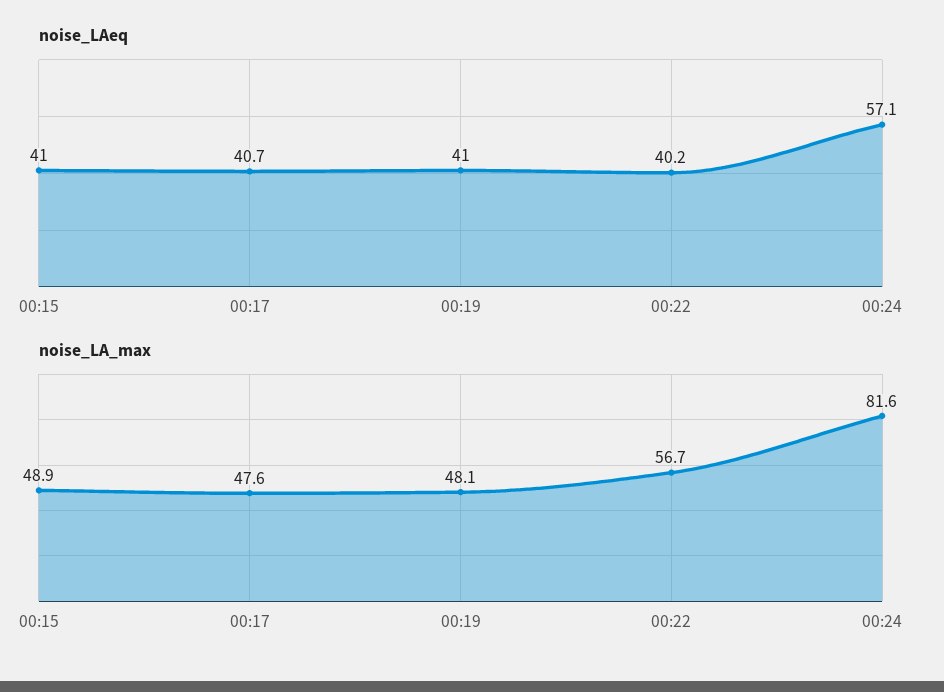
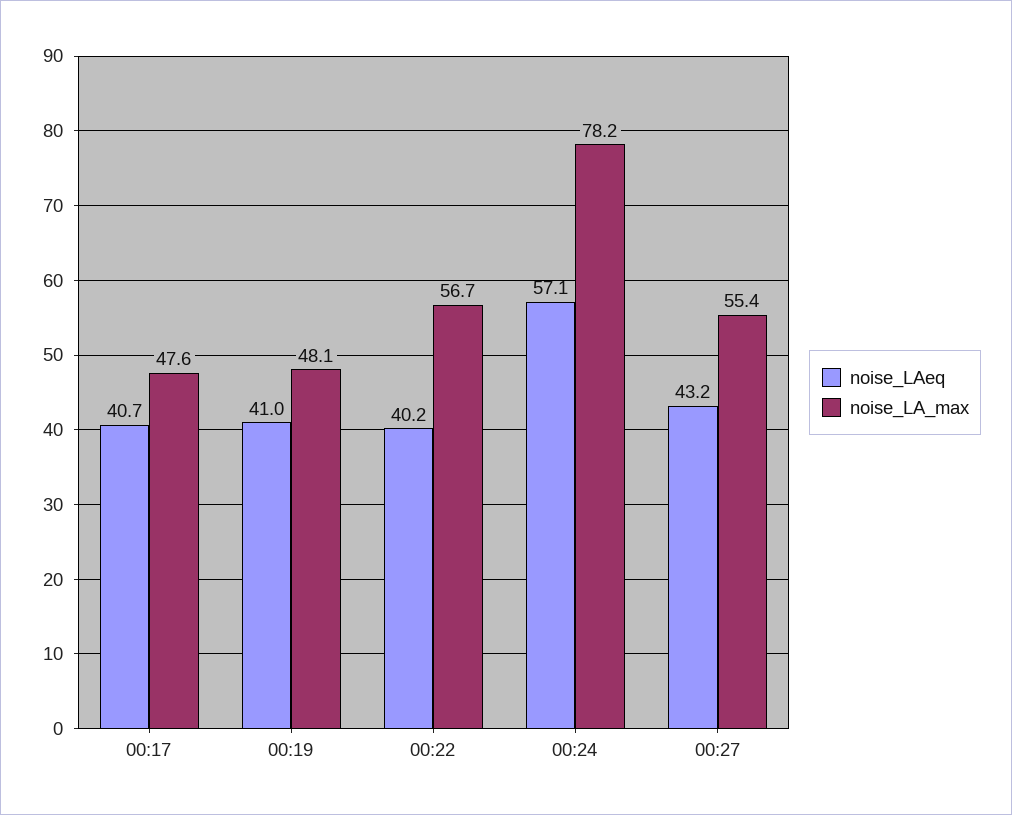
noise_LAeq, 00:15: 41 -> none
noise_LA_max, 00:15: 48.9 -> none
noise_LA_max, 00:24: 81.6 -> 78.2
noise_LAeq, 00:27: none -> 43.2
noise_LA_max, 00:27: none -> 55.4

